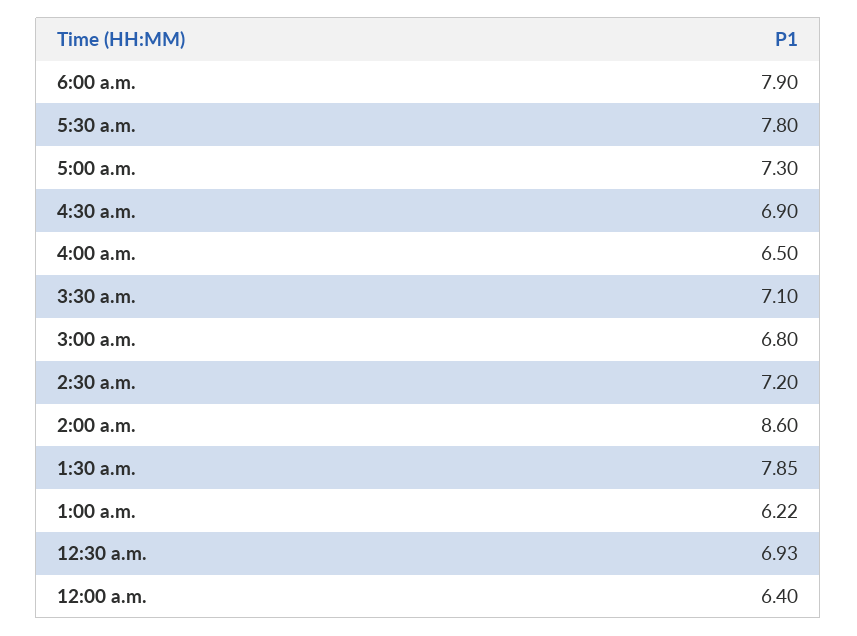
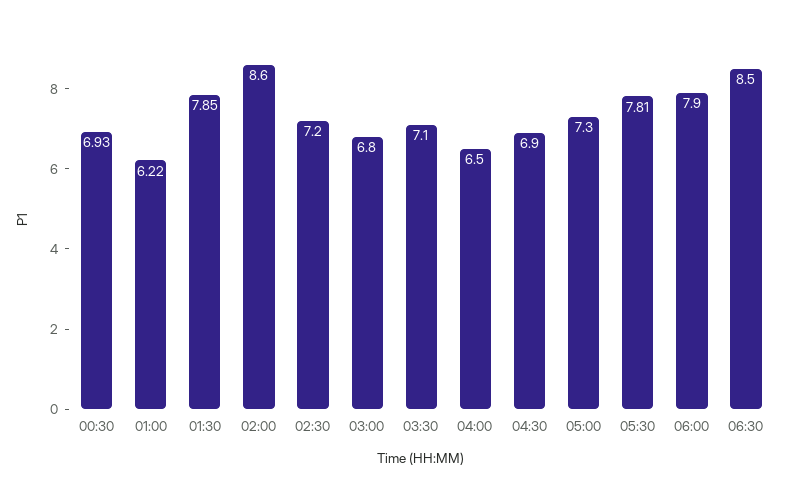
5:30 a.m.: 7.8 -> 7.81
12:00 a.m.: 6.4 -> none
06:30: none -> 8.5

